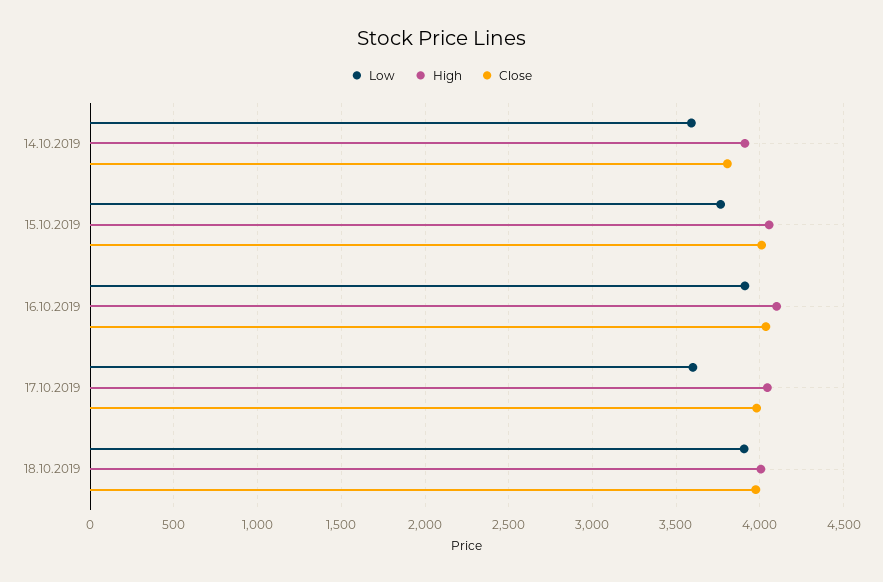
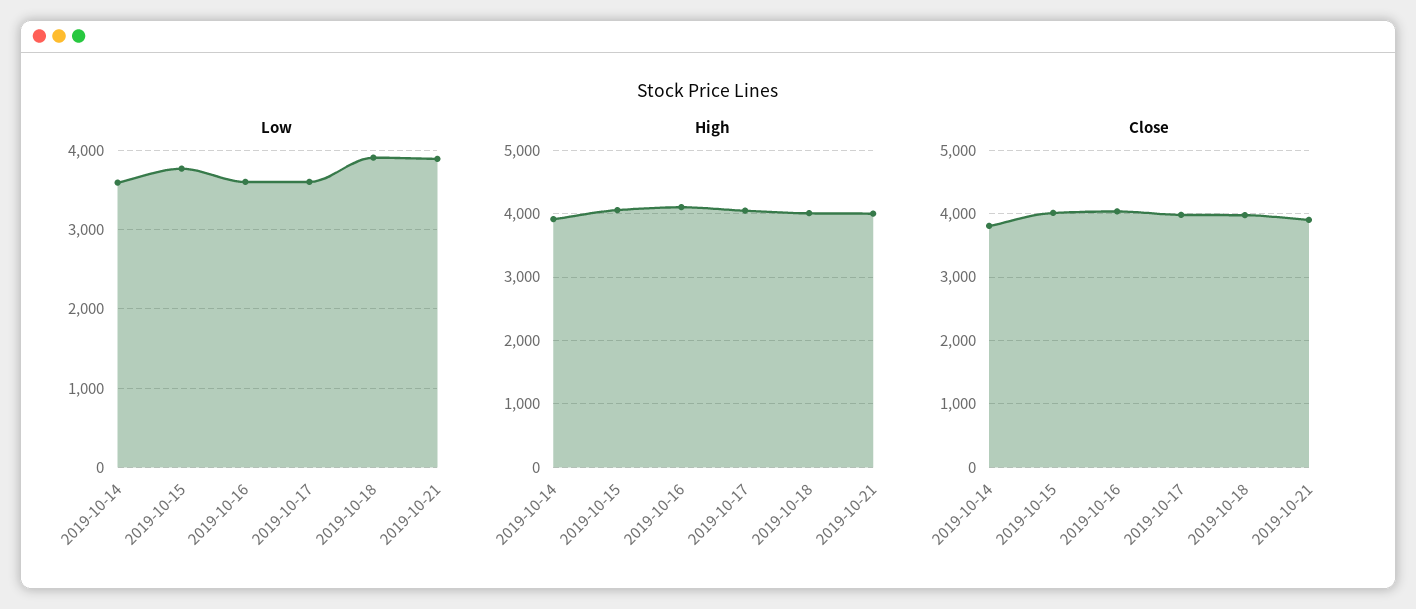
Low, 16.10.2019: 3900 -> 3600
Low, 2019-10-21: none -> 3900
High, 2019-10-21: none -> 4000
Close, 2019-10-21: none -> 3900

